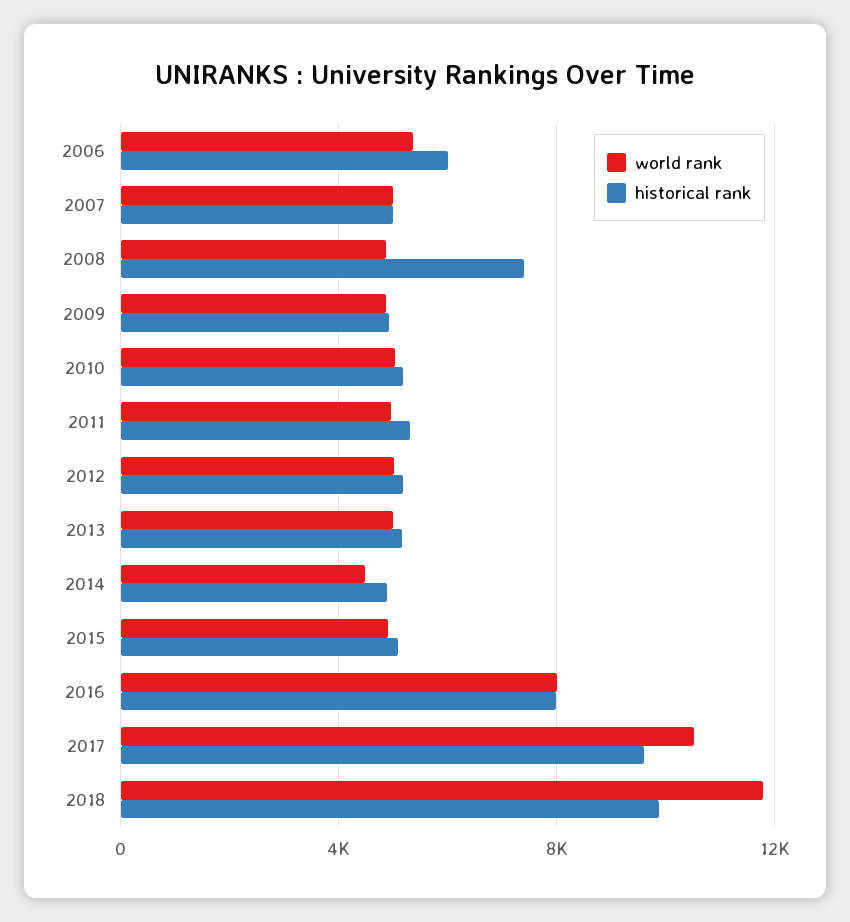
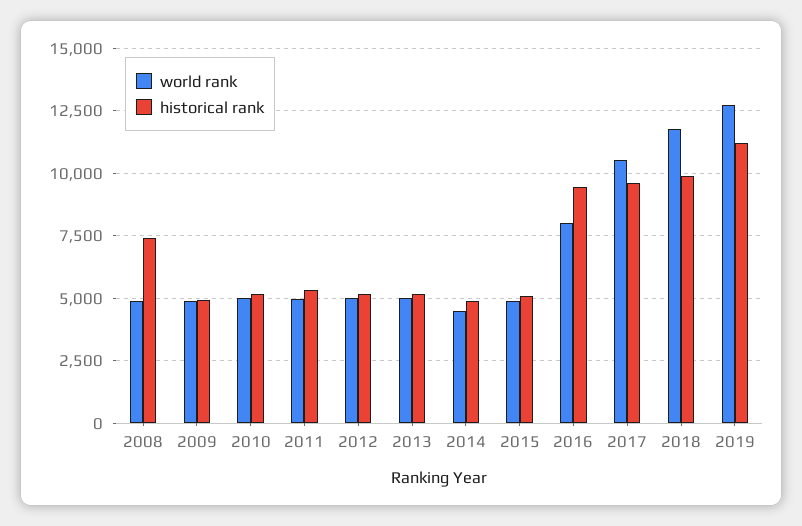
world rank, 2006: 5500 -> none
historical rank, 2006: 6000 -> none
world rank, 2007: 5000 -> none
historical rank, 2007: 5000 -> none
historical rank, 2016: 8000 -> 9500
world rank, 2019: none -> 12750
historical rank, 2019: none -> 11250

